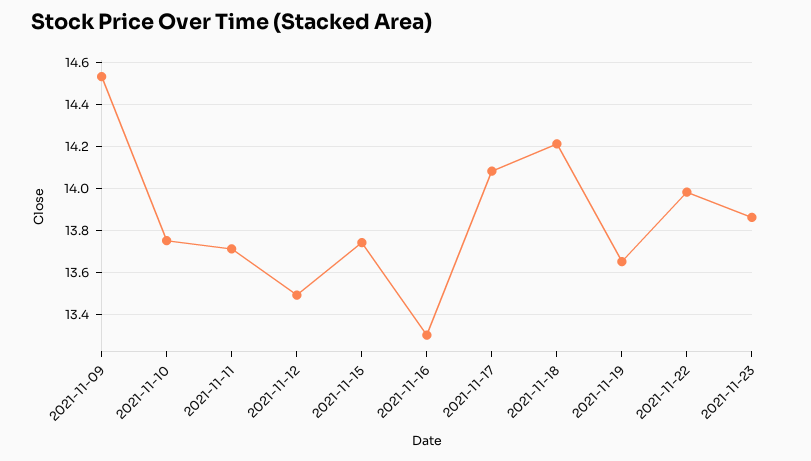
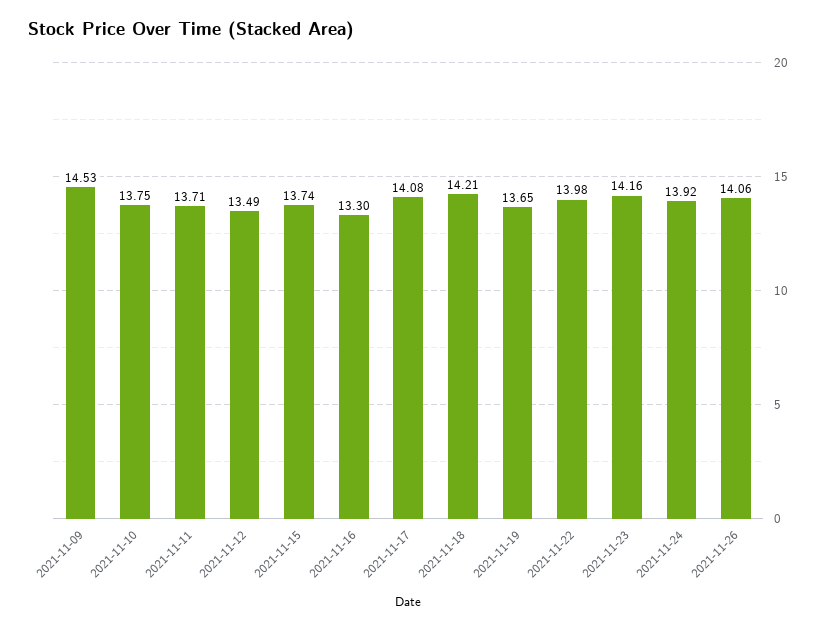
2021-11-23: 13.85 -> 14.16
2021-11-24: none -> 13.92
2021-11-26: none -> 14.06

